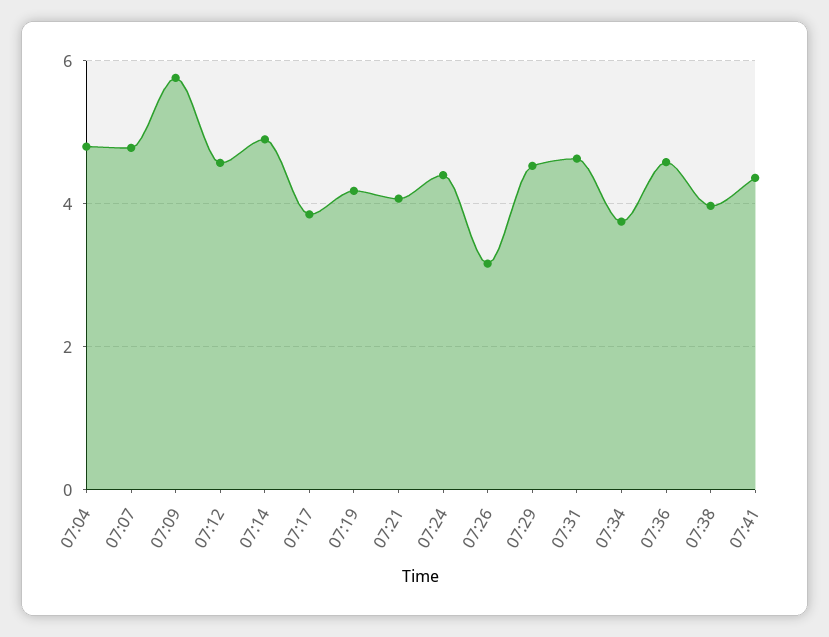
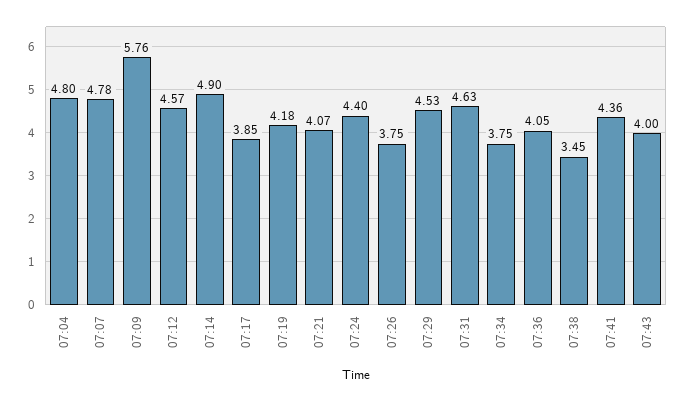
07:26: 3.2 -> 3.75
07:36: 4.6 -> 4.05
07:38: 4 -> 3.45
07:43: none -> 4

